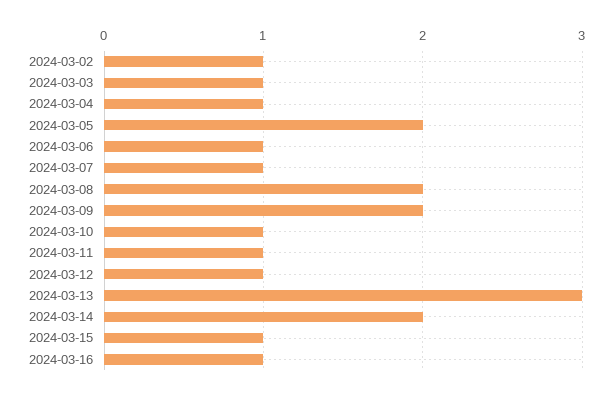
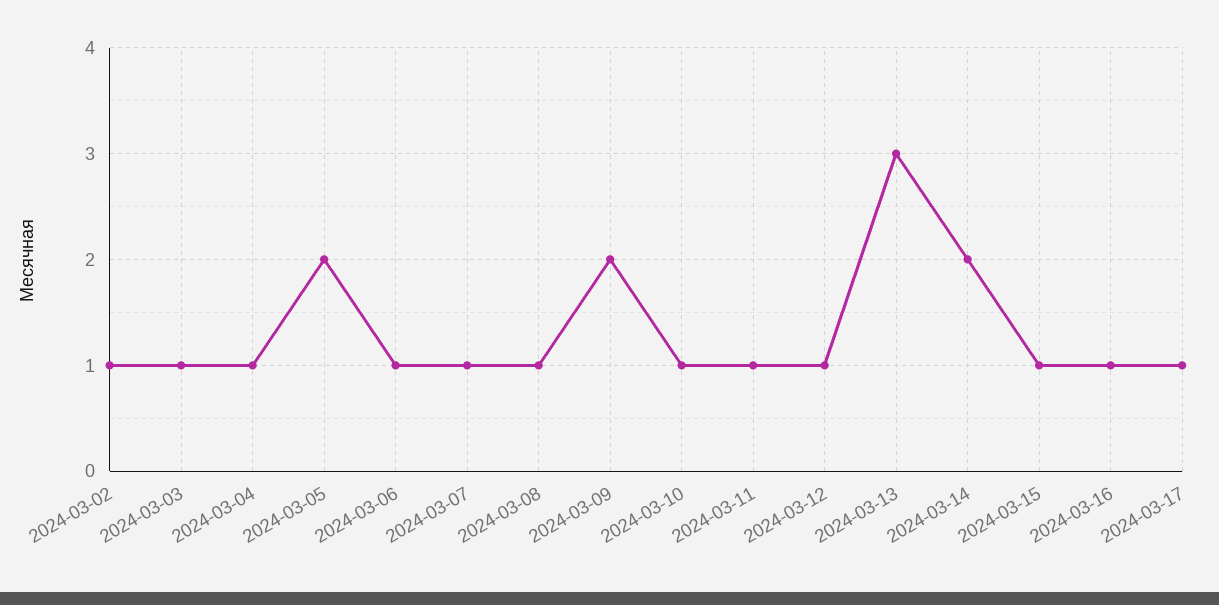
2024-03-08: 2 -> 1
2024-03-17: none -> 1

